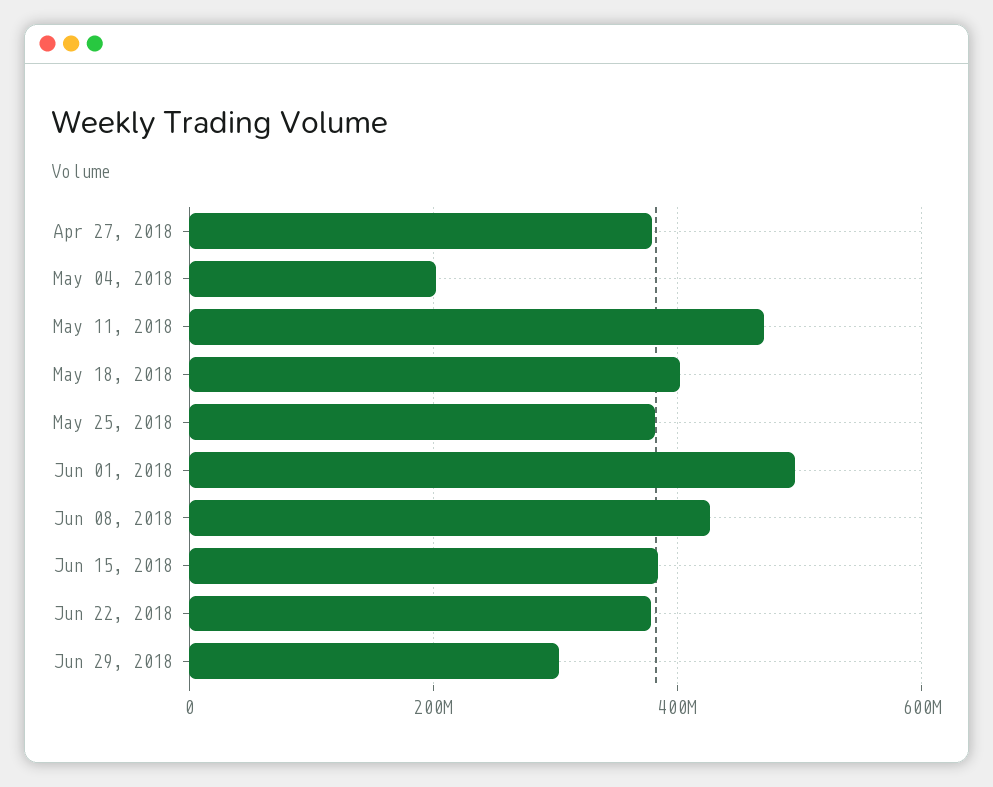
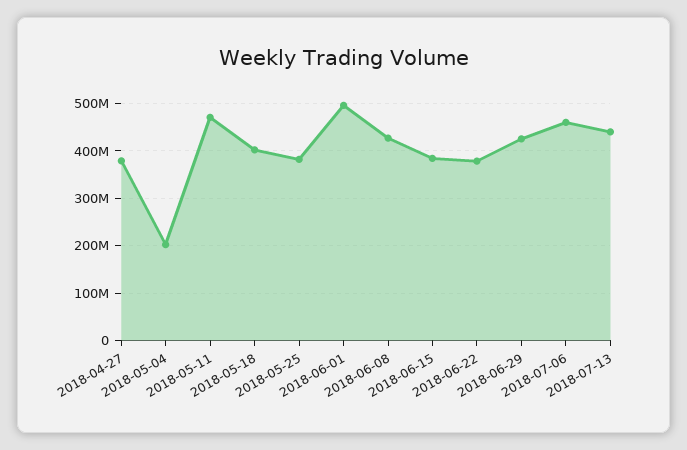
Jun 29, 2018: 300000000 -> 420000000
2018-07-06: none -> 460000000
2018-07-13: none -> 440000000

